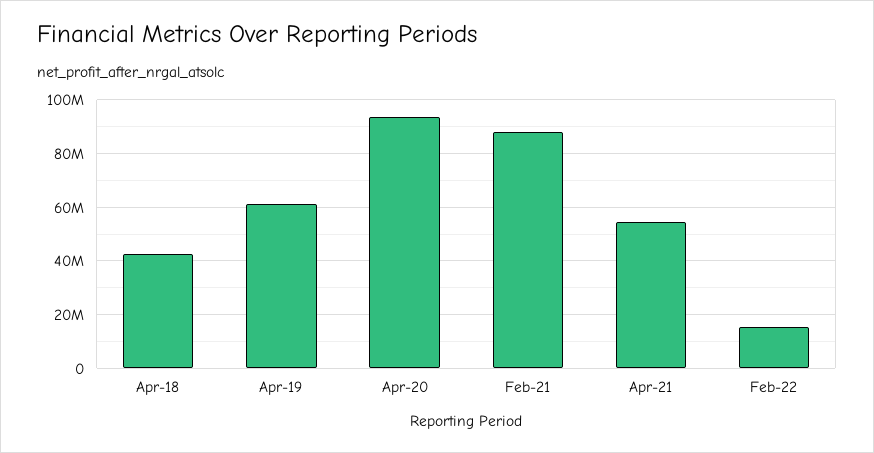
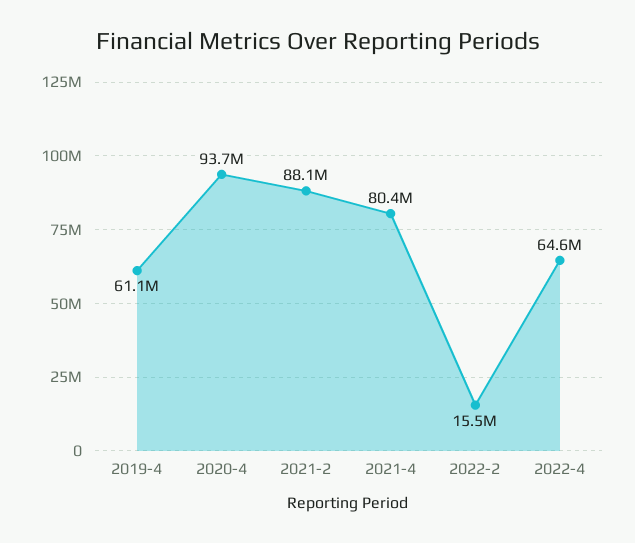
Apr-18: 42500000 -> none
Apr-21: 55000000 -> 80400000
2022-4: none -> 64600000

